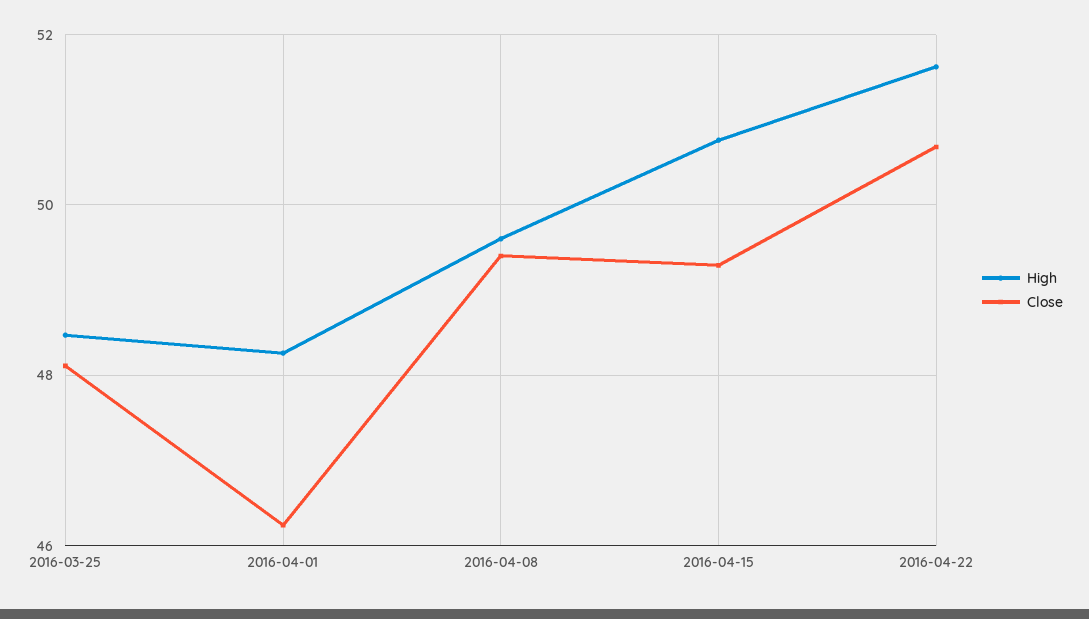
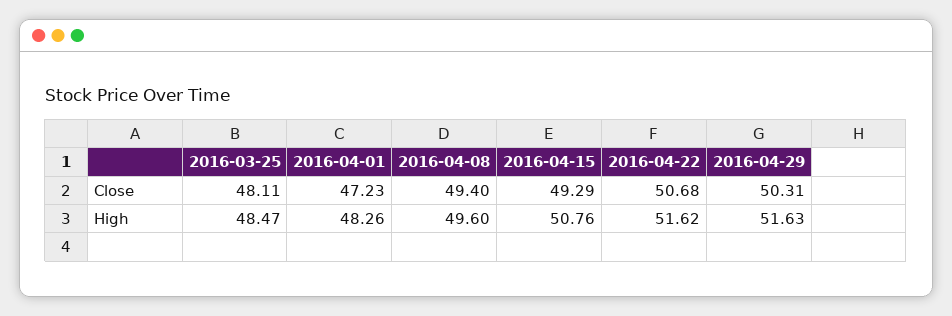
Close, 2016-04-01: 46.2 -> 47.23
Close, 2016-04-29: none -> 50.31
High, 2016-04-29: none -> 51.63

